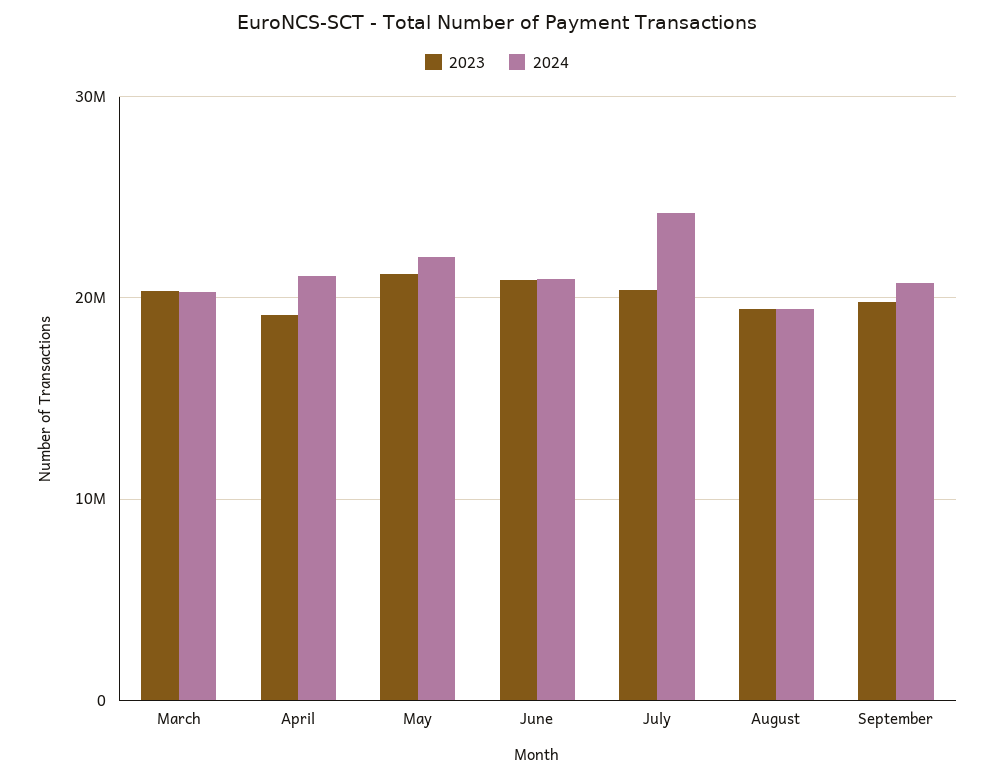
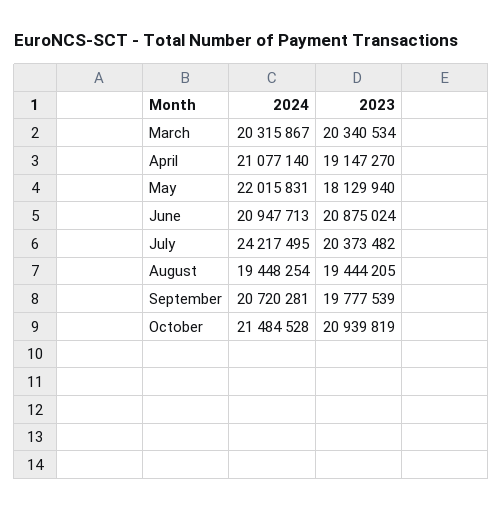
2023, May: 21000000 -> 18129940
2024, October: none -> 21484528
2023, October: none -> 20939819

